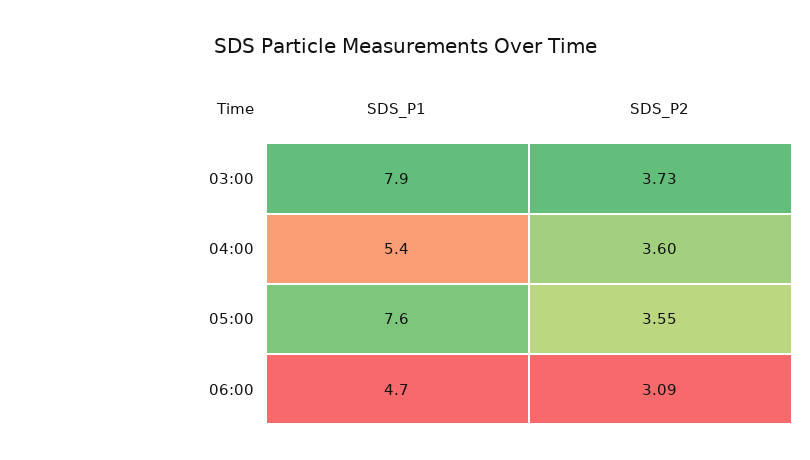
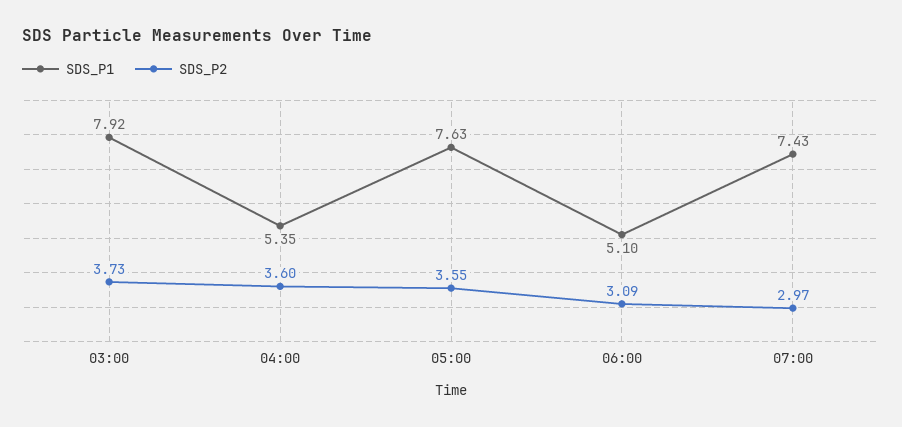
SDS_P1, 06:00: 4.7 -> 5.1
SDS_P1, 07:00: none -> 7.43
SDS_P2, 07:00: none -> 2.97

